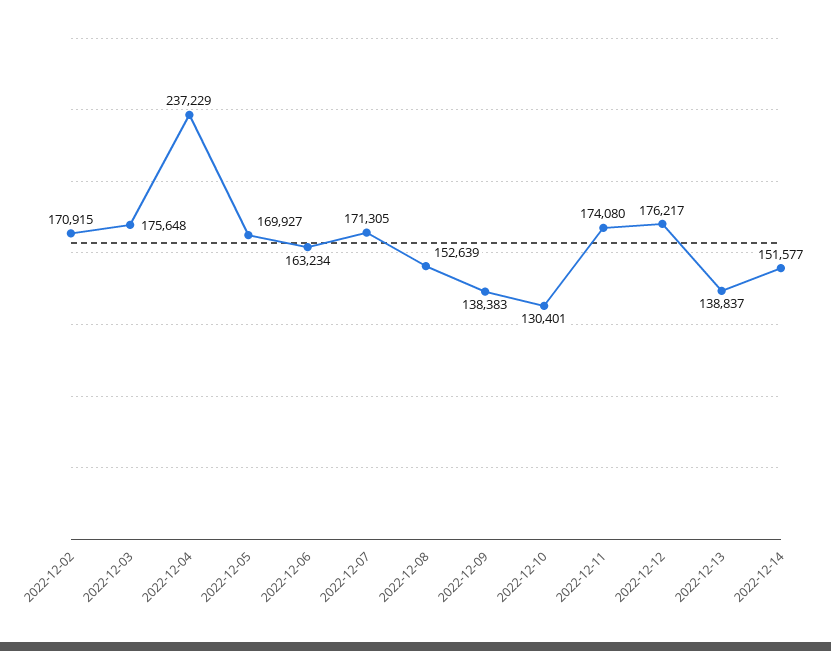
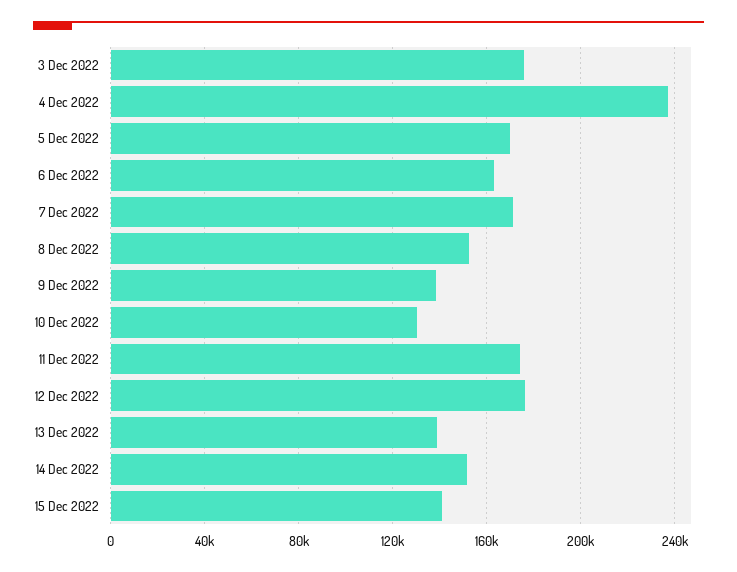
2022-12-02: 170915 -> none
15 Dec 2022: none -> 140000

